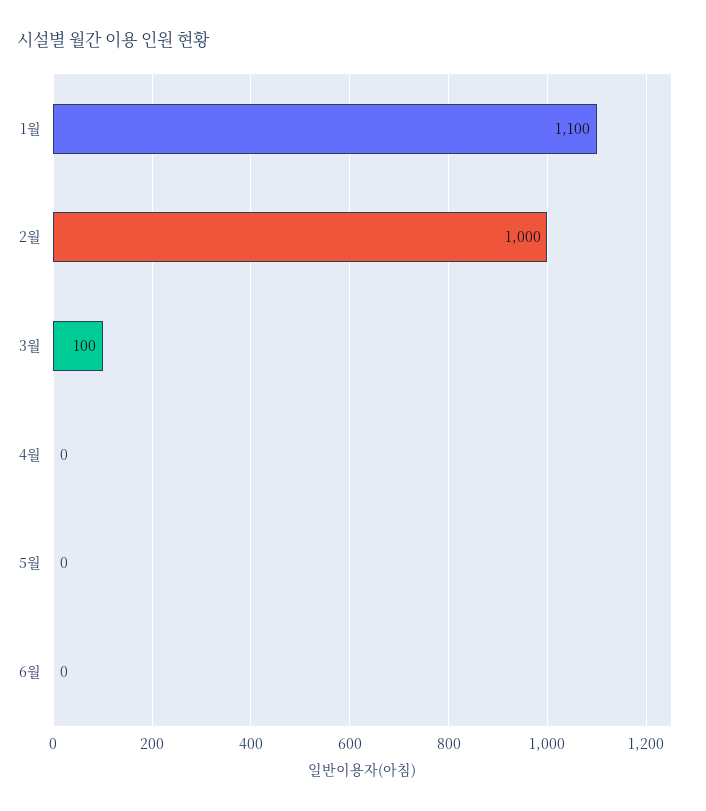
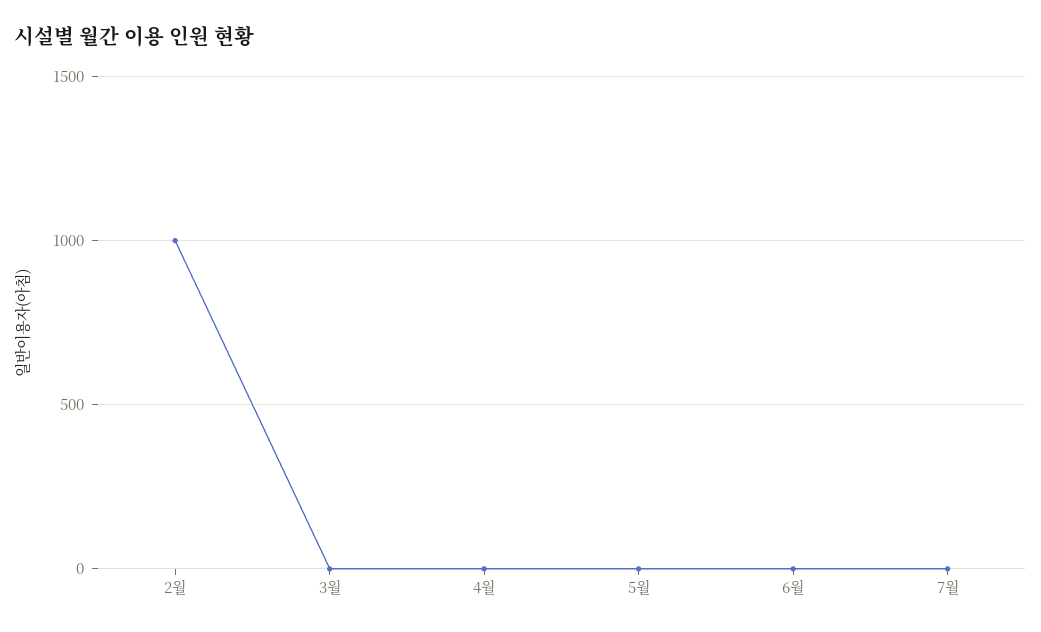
1월: 1100 -> none
3월: 100 -> 0
7월: none -> 0

